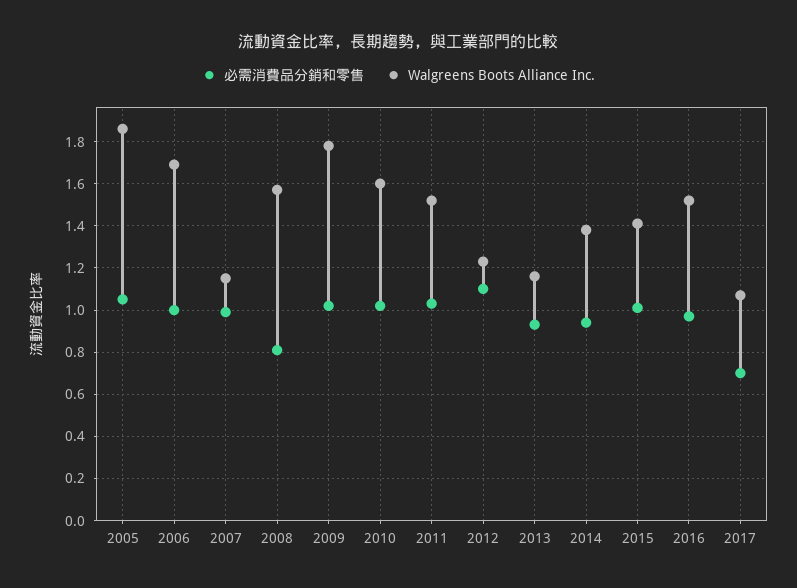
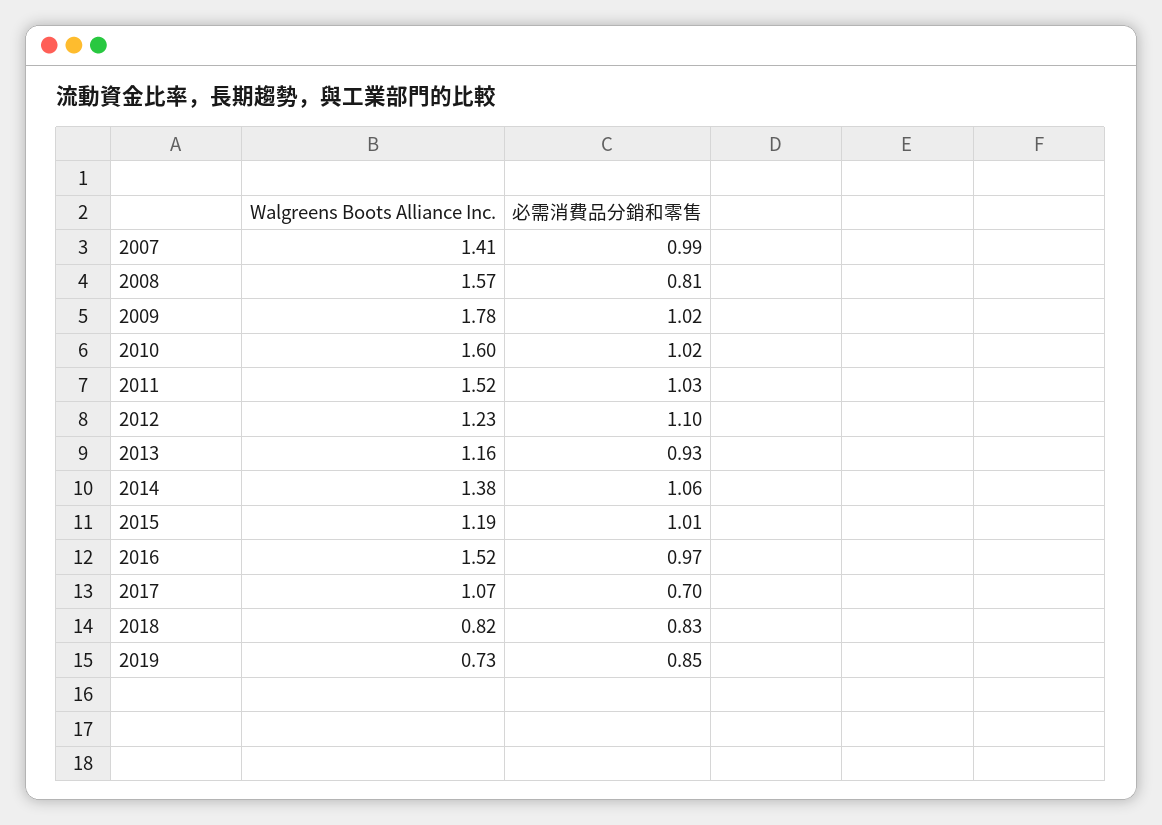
必需消費品分銷和零售, 2005: 1.05 -> none
Walgreens Boots Alliance Inc., 2005: 1.85 -> none
必需消費品分銷和零售, 2006: 1 -> none
Walgreens Boots Alliance Inc., 2006: 1.7 -> none
Walgreens Boots Alliance Inc., 2007: 1.15 -> 1.41
必需消費品分銷和零售, 2014: 0.95 -> 1.06
Walgreens Boots Alliance Inc., 2015: 1.4 -> 1.19
Walgreens Boots Alliance Inc., 2018: none -> 0.82
必需消費品分銷和零售, 2018: none -> 0.83
Walgreens Boots Alliance Inc., 2019: none -> 0.73
必需消費品分銷和零售, 2019: none -> 0.85

